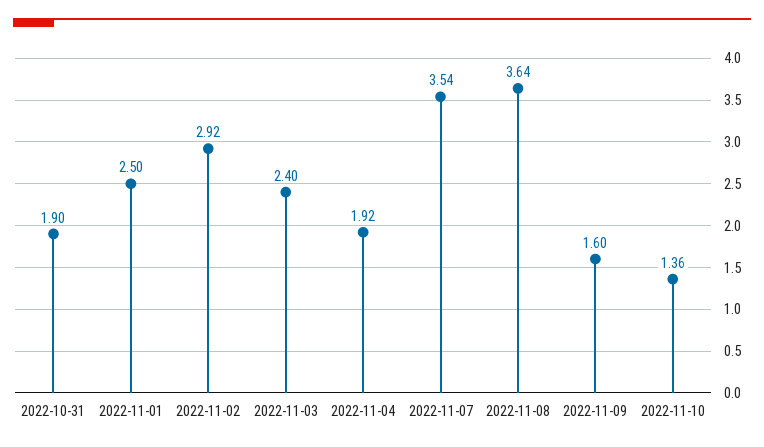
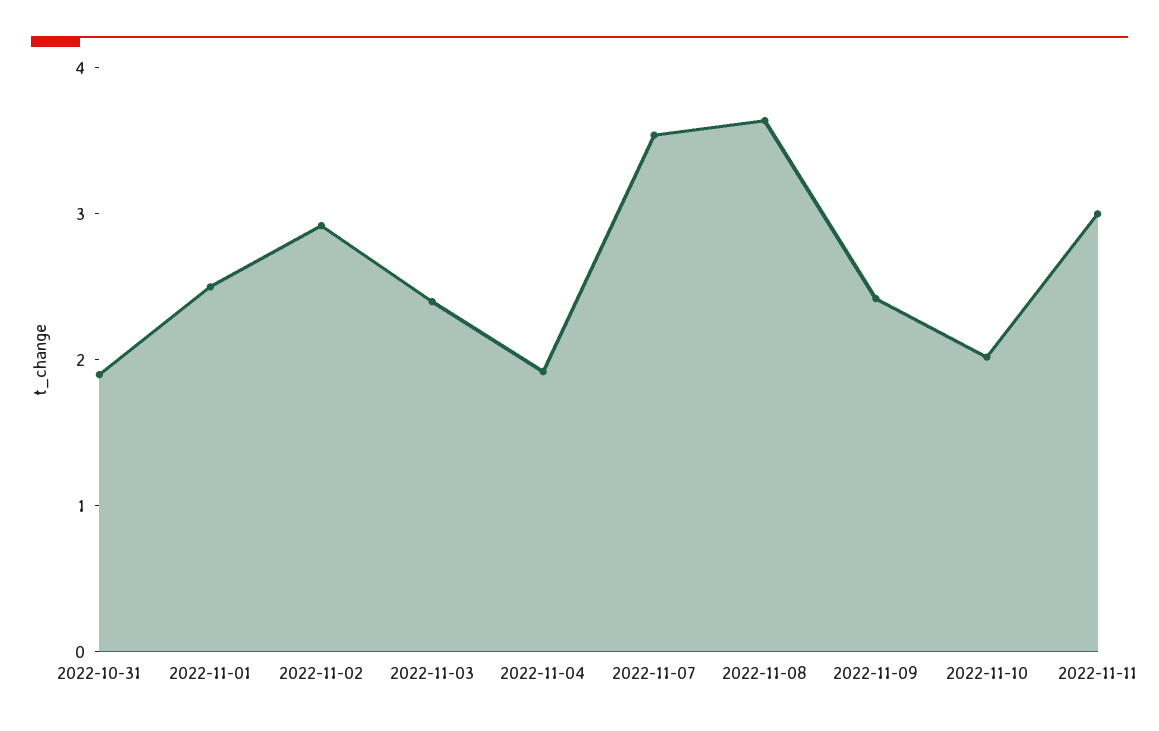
2022-11-09: 1.6 -> 2.4
2022-11-10: 1.36 -> 2
2022-11-11: none -> 3

